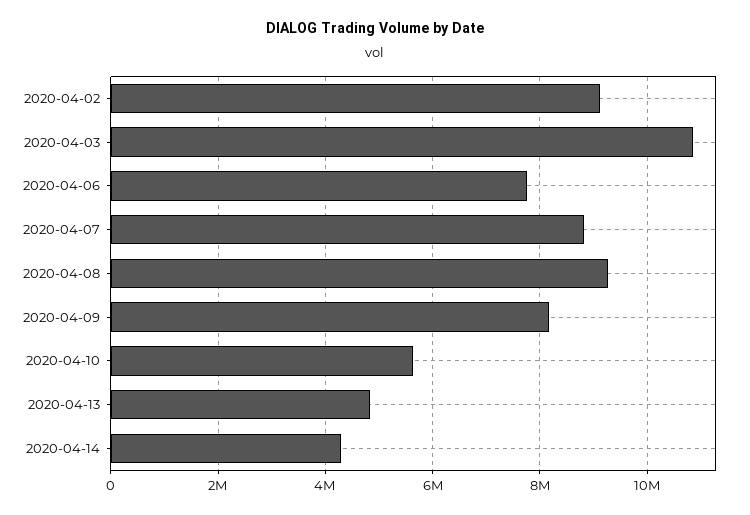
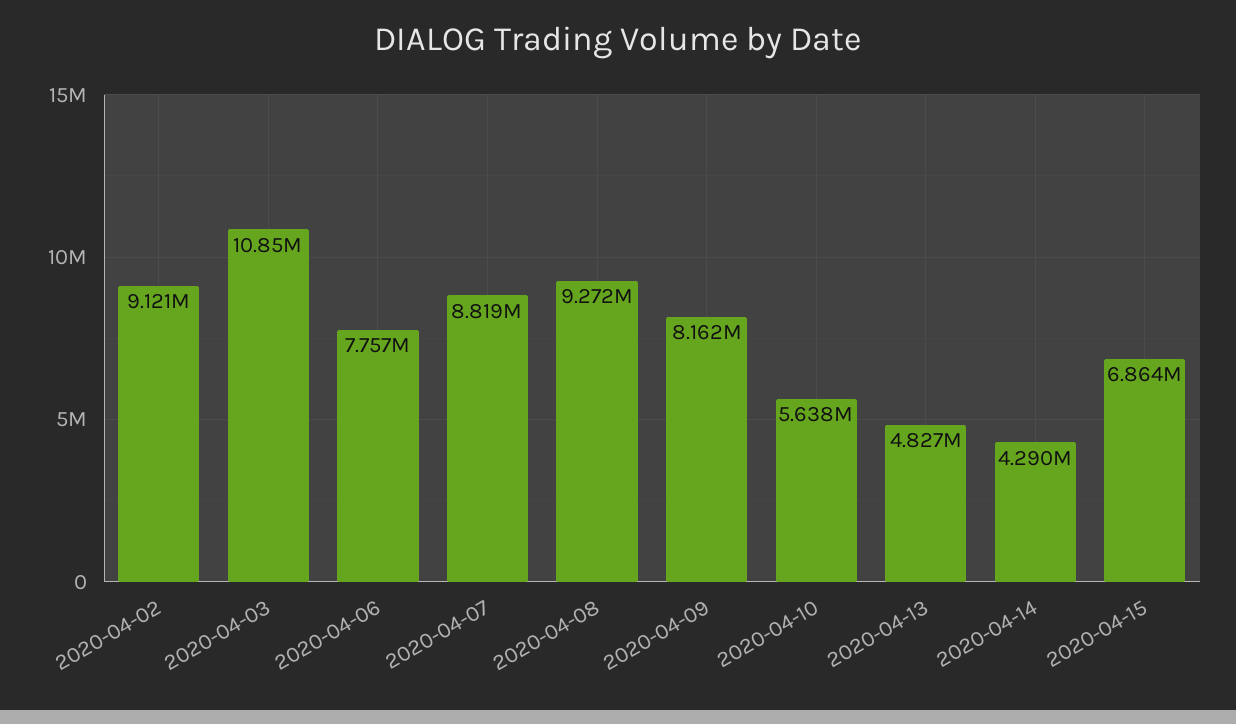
2020-04-15: none -> 6864000

